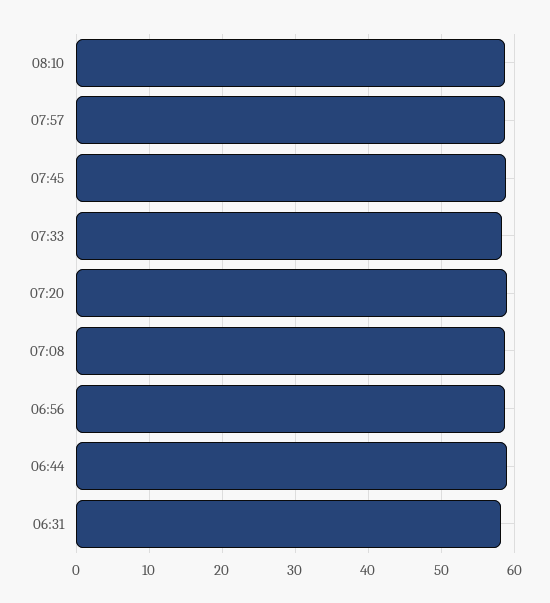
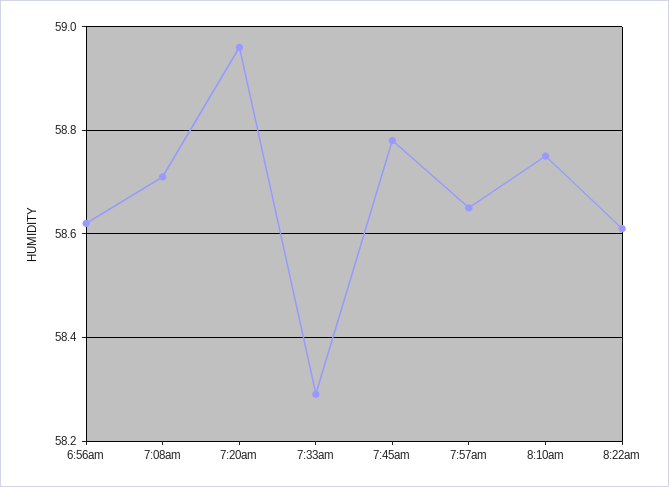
06:44: 59 -> none
06:31: 58 -> none
8:22am: none -> 58.6

